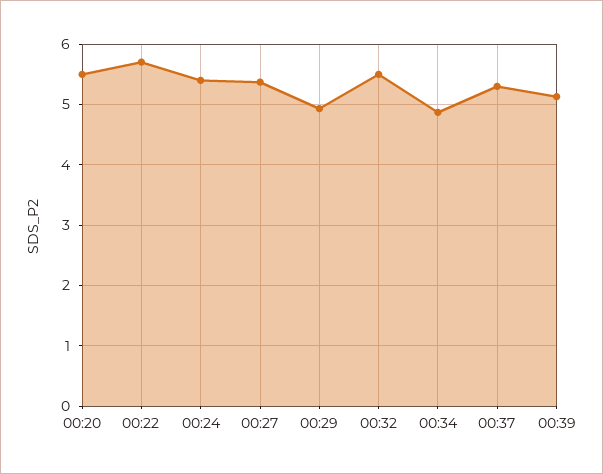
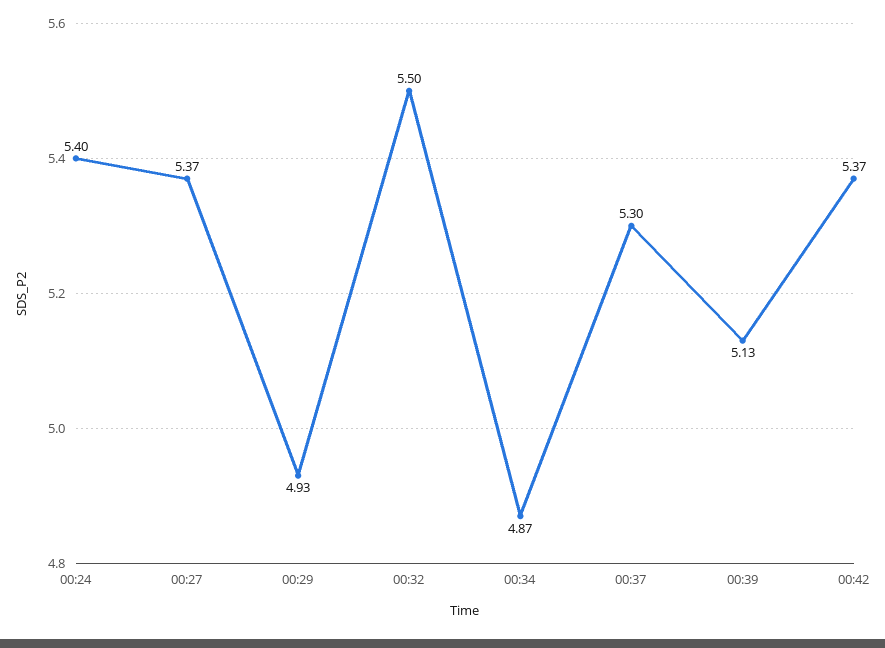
00:20: 5.5 -> none
00:22: 5.7 -> none
00:42: none -> 5.37

